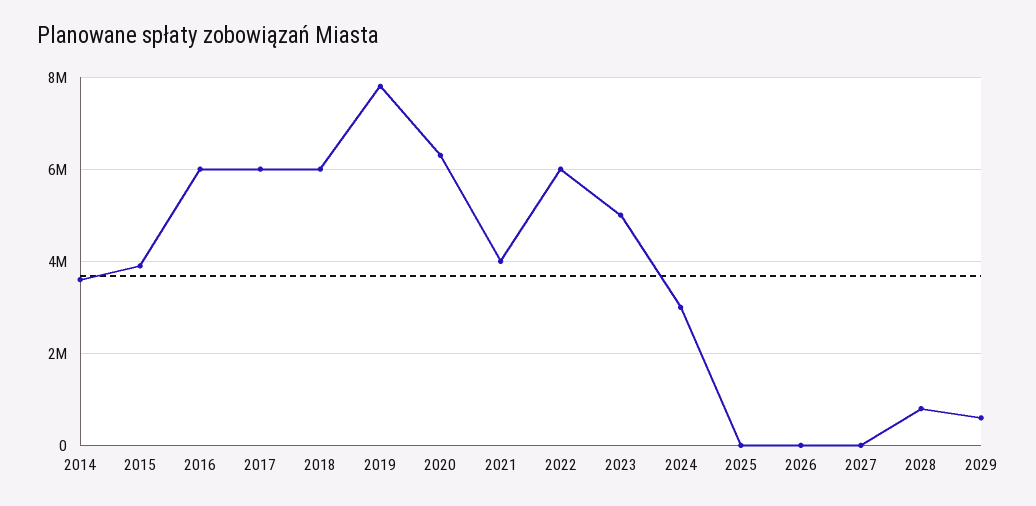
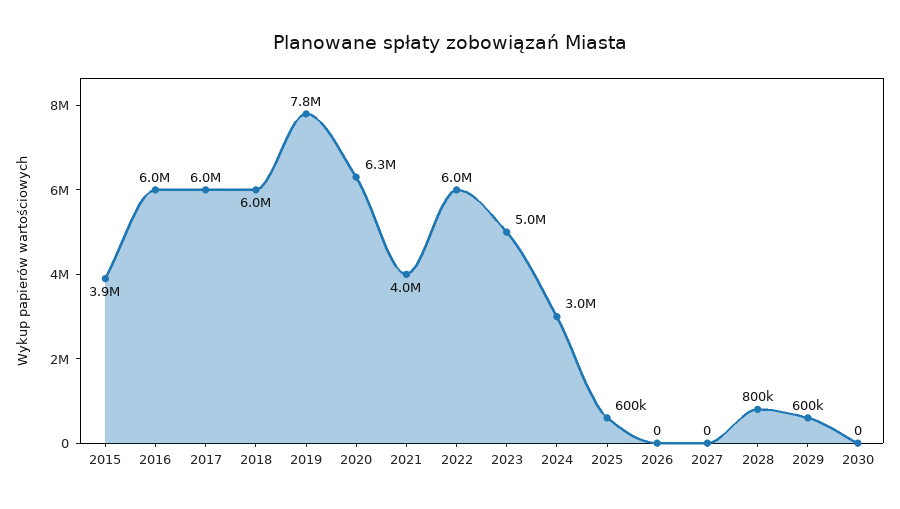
2014: 3600000 -> none
2025: 0 -> 600000
2030: none -> 0

